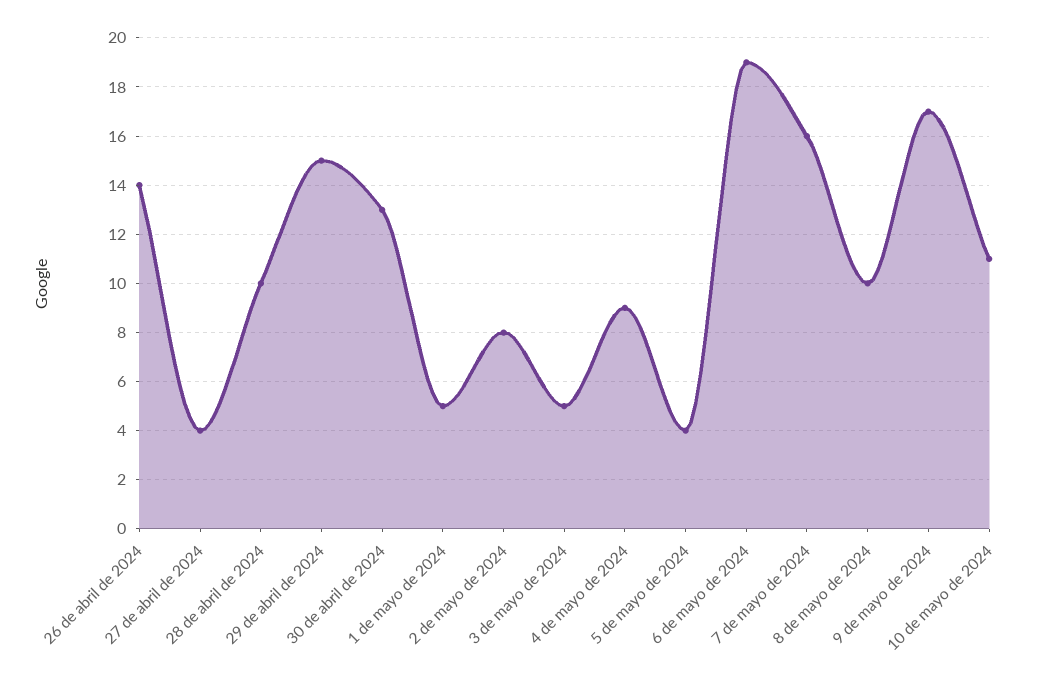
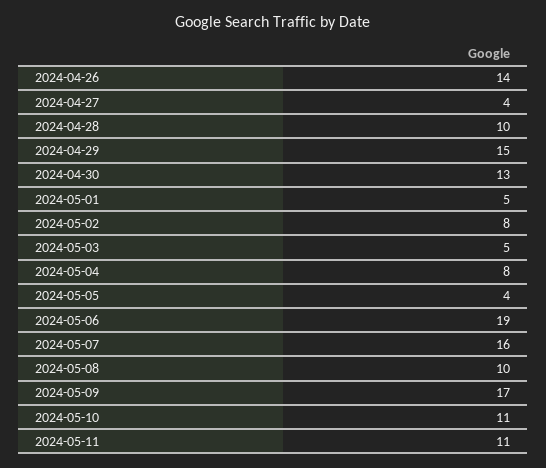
4 de mayo de 2024: 9 -> 8
2024-05-11: none -> 11

